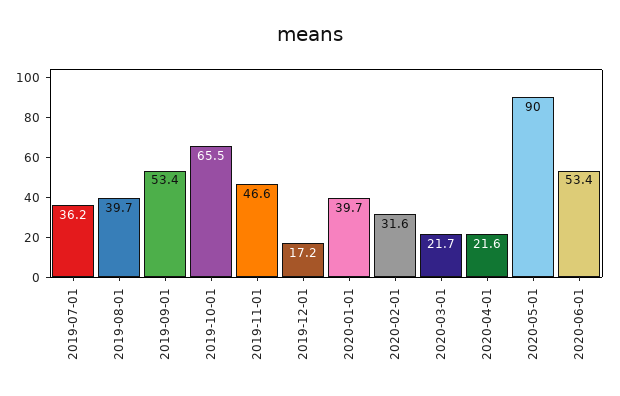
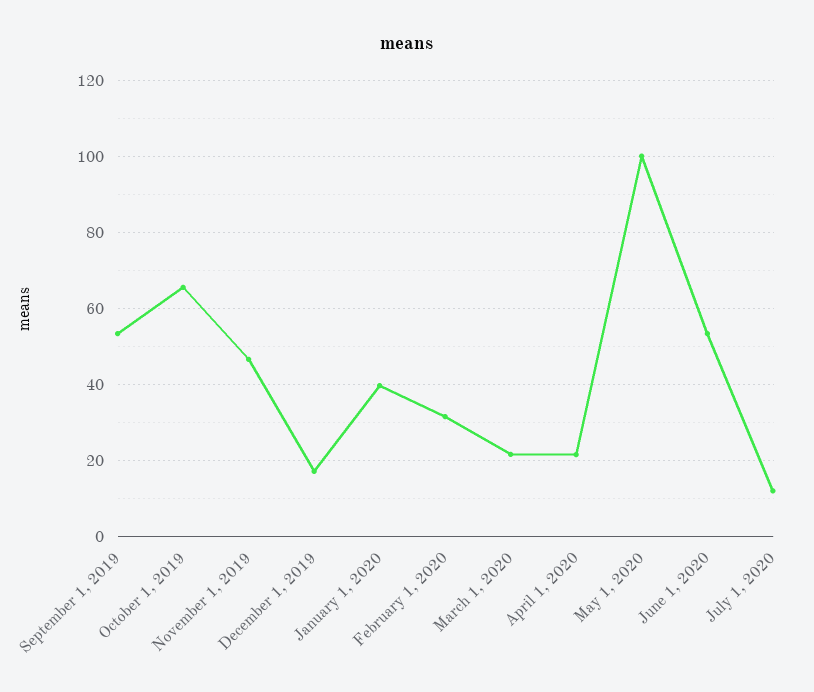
2019-07-01: 36.2 -> none
2019-08-01: 39.7 -> none
2020-05-01: 90 -> 100
July 1, 2020: none -> 12

